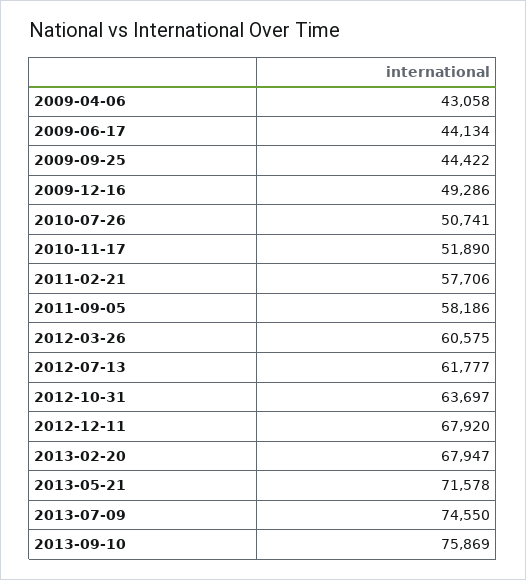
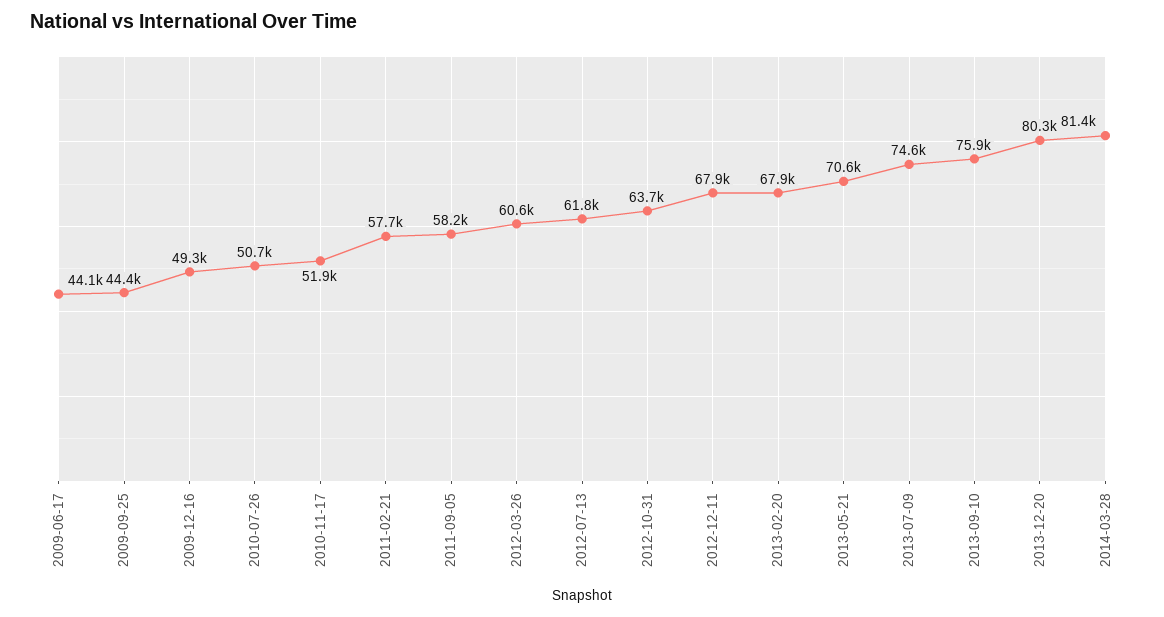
2009-04-06: 43058 -> none
2013-05-21: 71578 -> 70600
2013-12-20: none -> 80300
2014-03-28: none -> 81400

